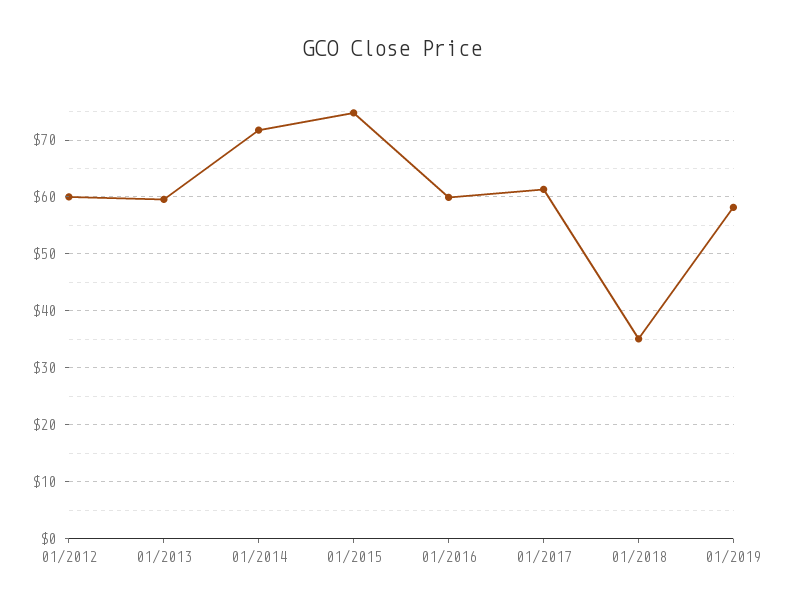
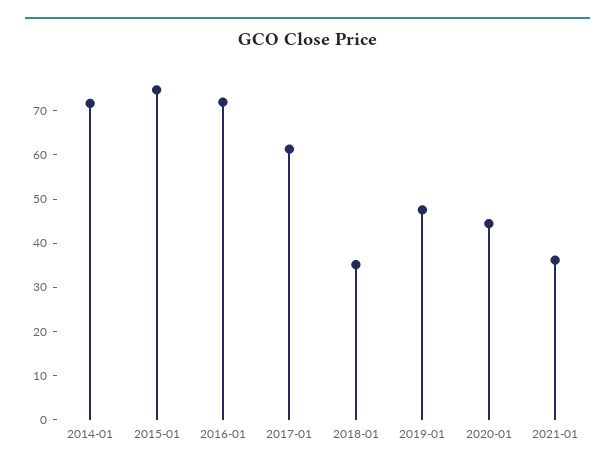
01/2012: 60 -> none
01/2013: 60 -> none
01/2016: 60 -> 72
01/2019: 58 -> 48
2020-01: none -> 44
2021-01: none -> 36

